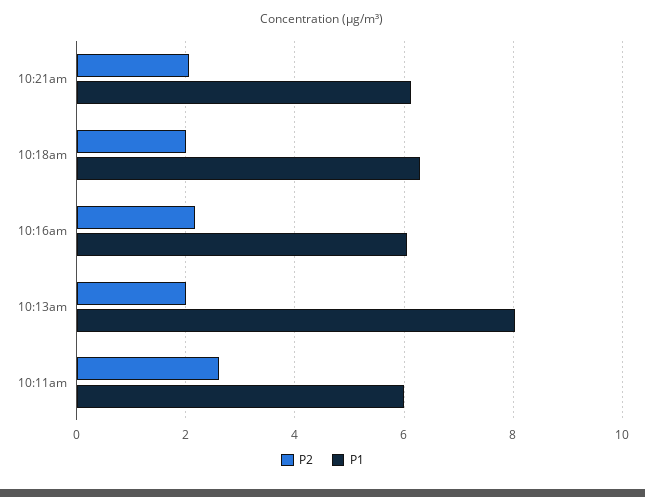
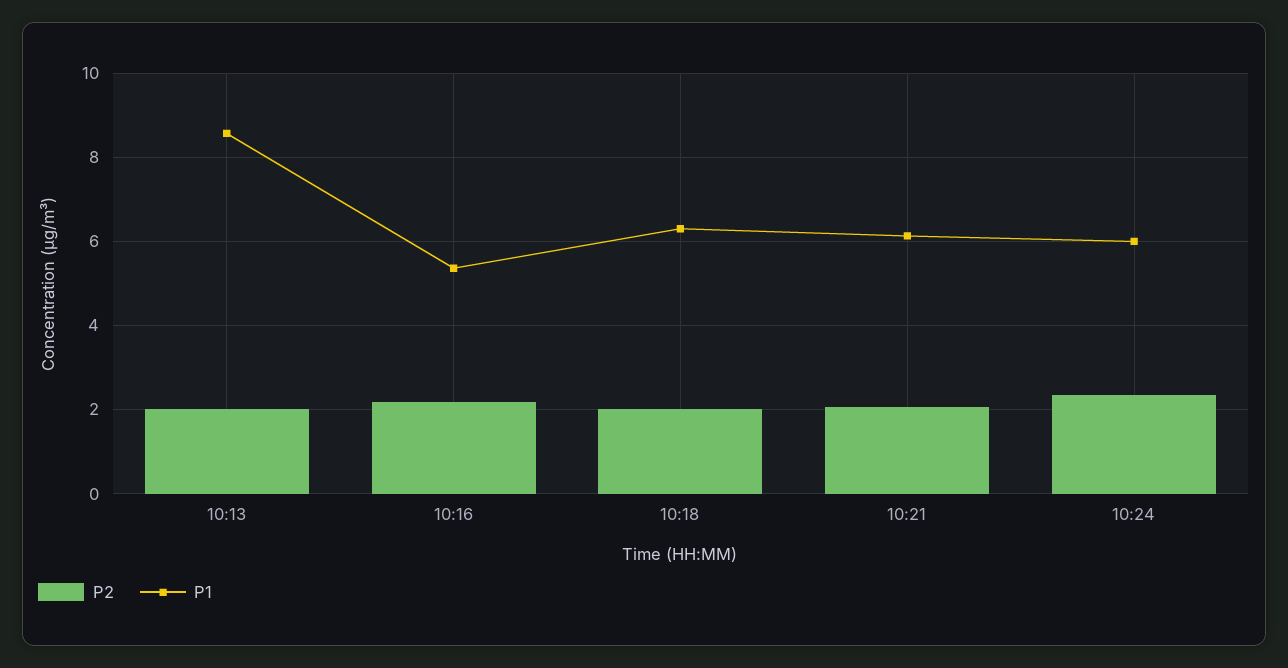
P1, 10:16am: 6 -> 5.4
P1, 10:13am: 8 -> 8.6
P2, 10:11am: 2.6 -> none
P1, 10:11am: 6 -> none
P2, 10:24: none -> 2.4
P1, 10:24: none -> 6

